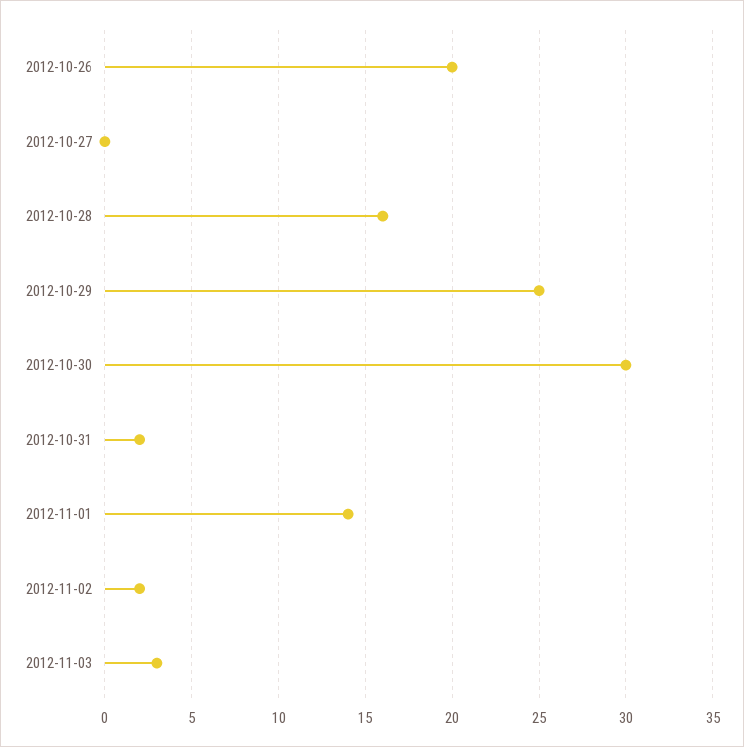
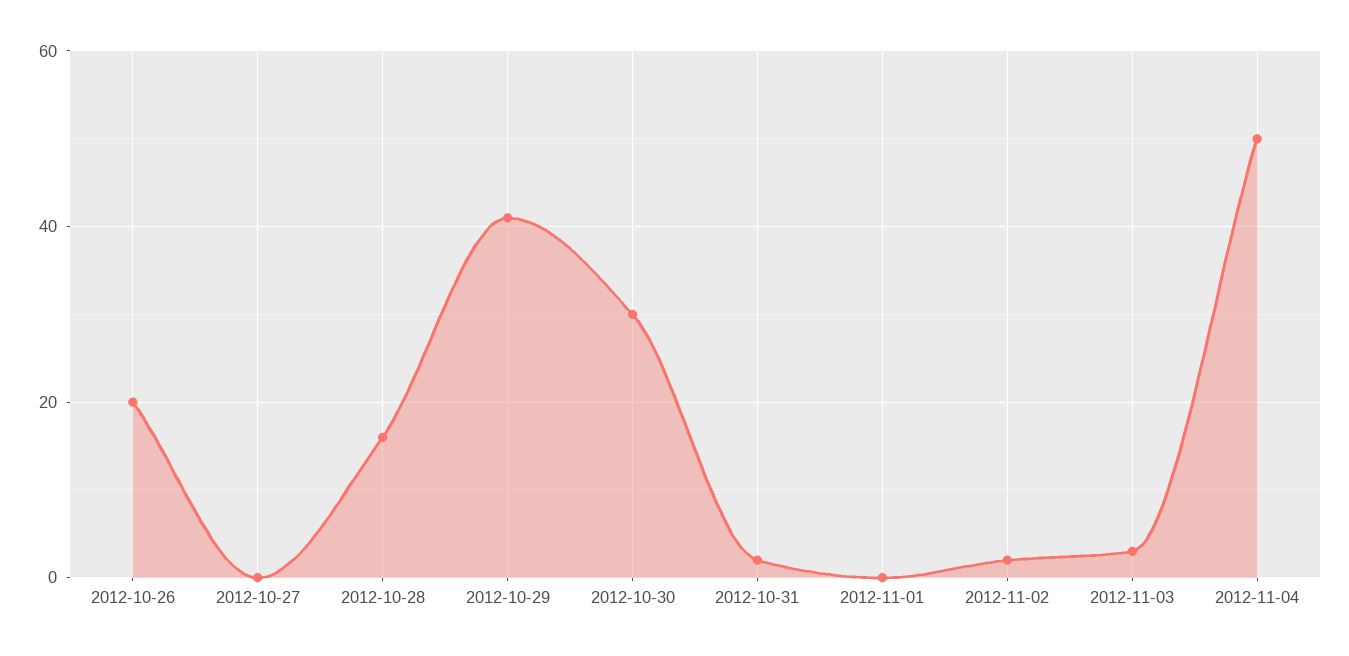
2012-10-29: 25 -> 40
2012-11-01: 14 -> 0
2012-11-04: none -> 50

